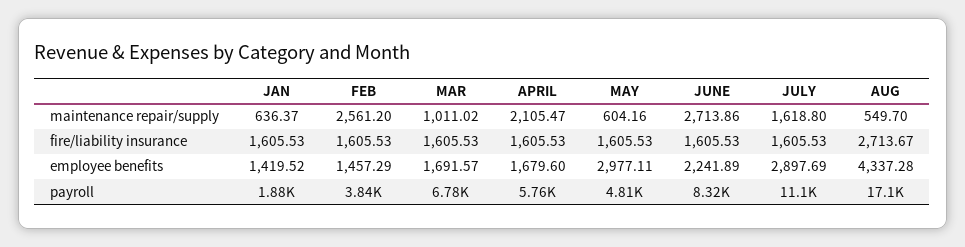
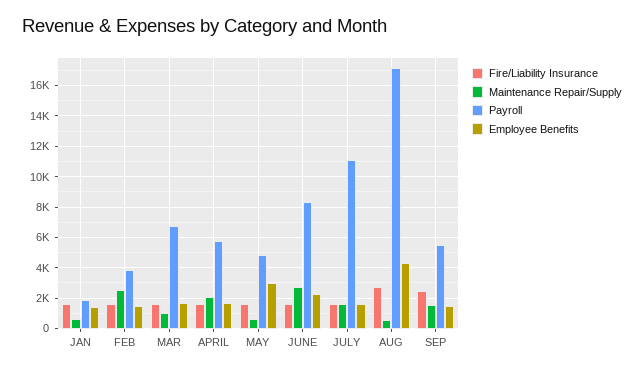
employee benefits, JULY: 2897.69 -> 1500
fire/liability insurance, SEP: none -> 2500
maintenance repair/supply, SEP: none -> 1500
payroll, SEP: none -> 5500
employee benefits, SEP: none -> 1500

